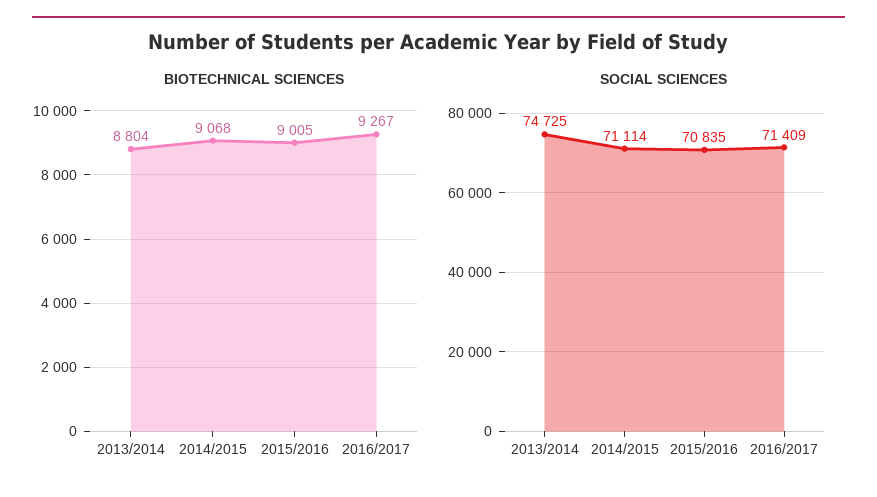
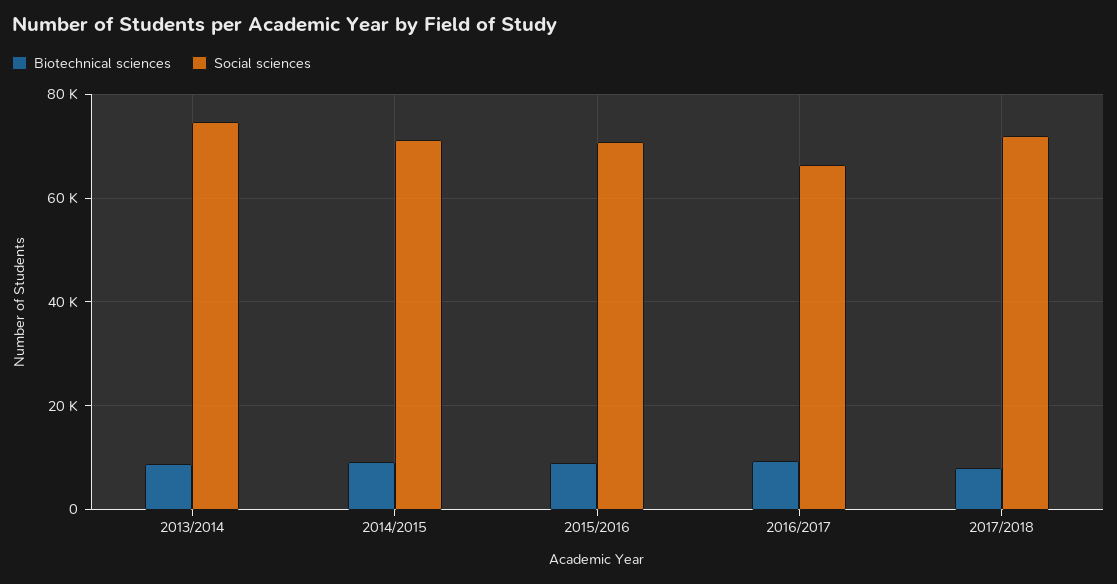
SOCIAL SCIENCES, 2016/2017: 71409 -> 66000
BIOTECHNICAL SCIENCES, 2017/2018: none -> 8000
SOCIAL SCIENCES, 2017/2018: none -> 72000

